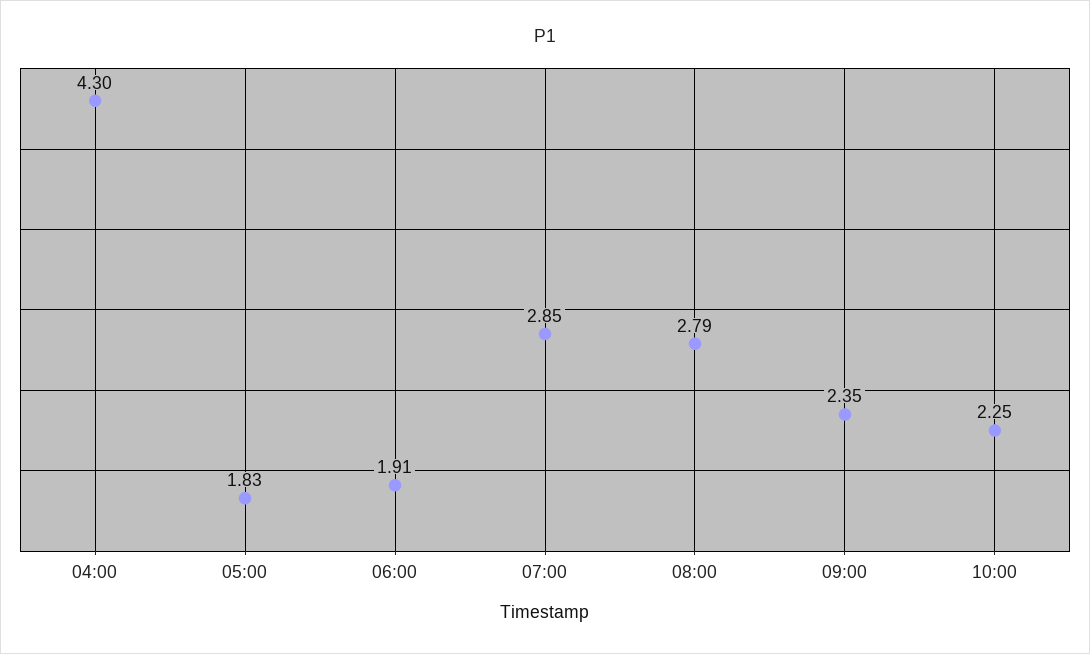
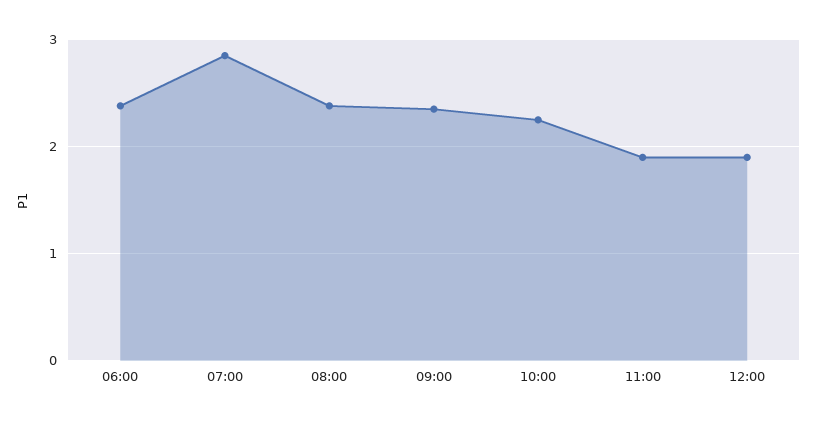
04:00: 4.3 -> none
05:00: 1.83 -> none
06:00: 1.91 -> 2.4
08:00: 2.79 -> 2.4
11:00: none -> 1.9
12:00: none -> 1.9

